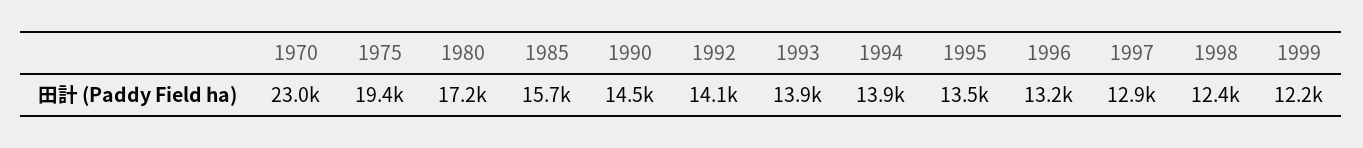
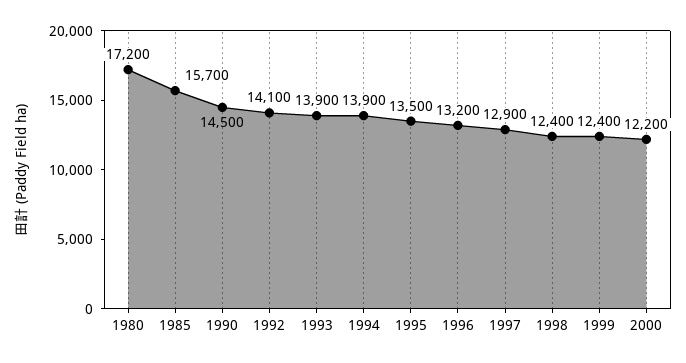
1970: 23000 -> none
1975: 19400 -> none
1999: 12200 -> 12400
2000: none -> 12200

